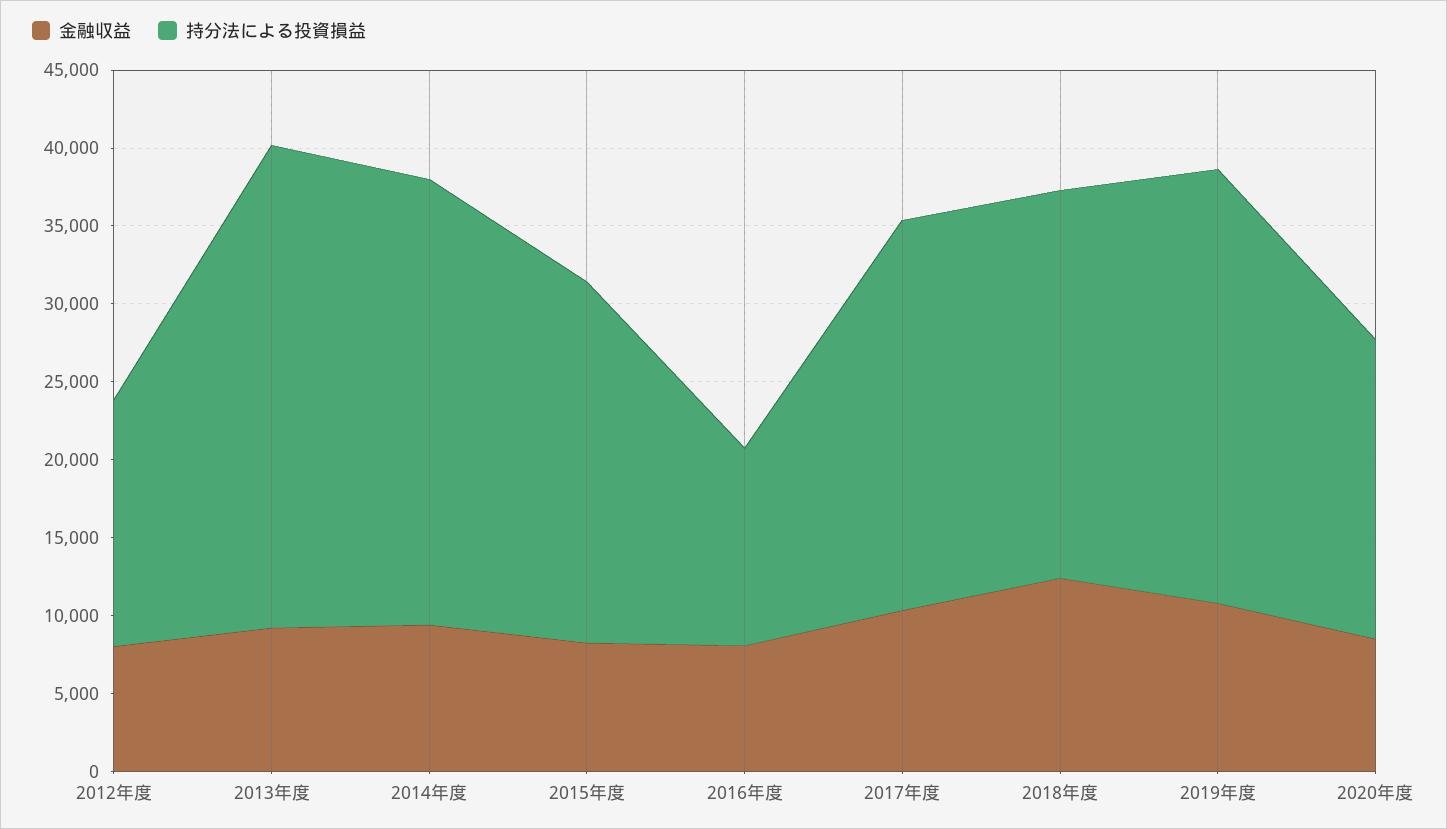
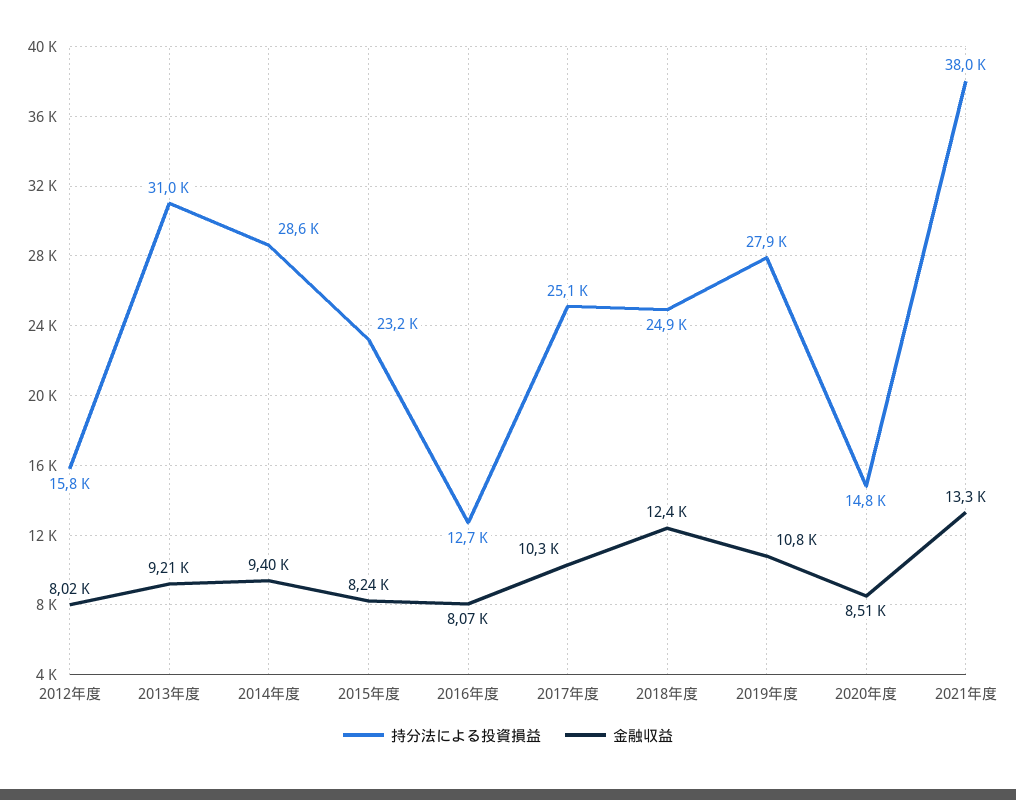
持分法による投資損益, 2020年度: 19000 -> 14800
持分法による投資損益, 2021年度: none -> 38000
金融収益, 2021年度: none -> 13300

